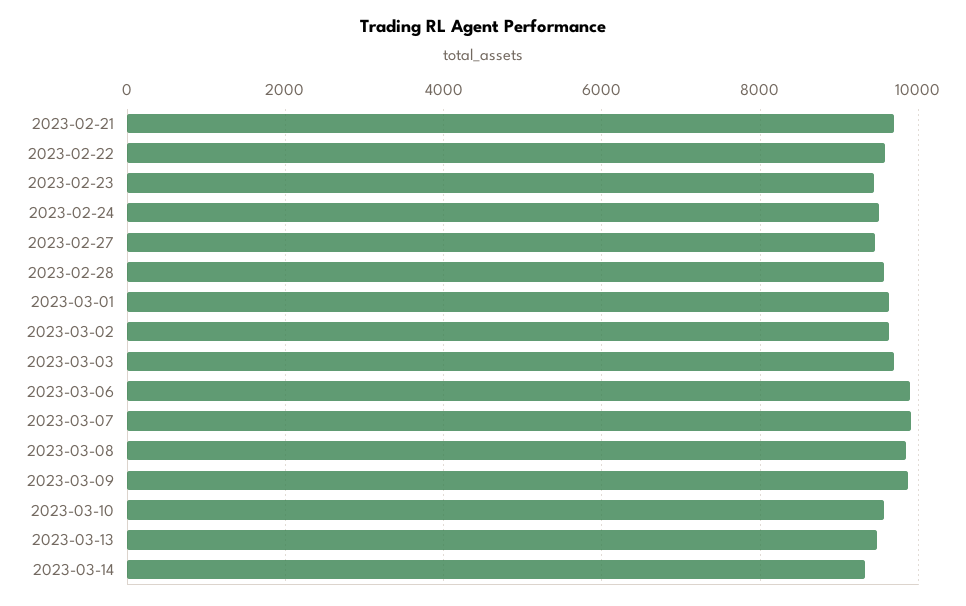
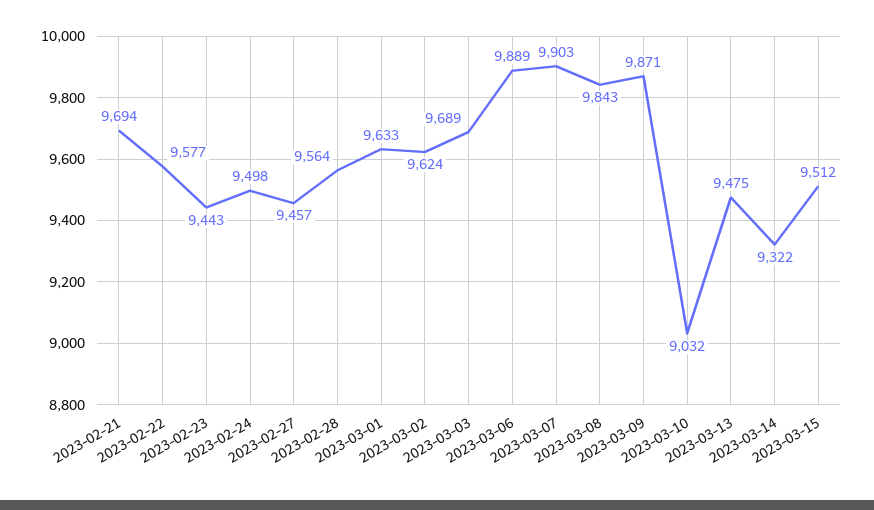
2023-03-10: 9600 -> 9032
2023-03-15: none -> 9512

